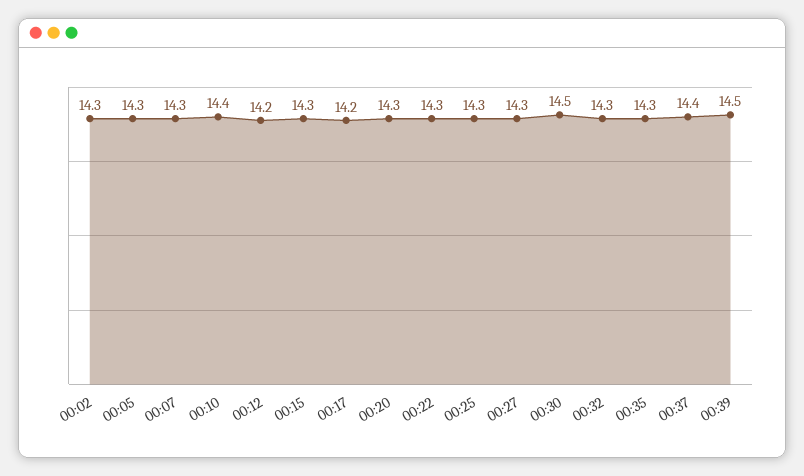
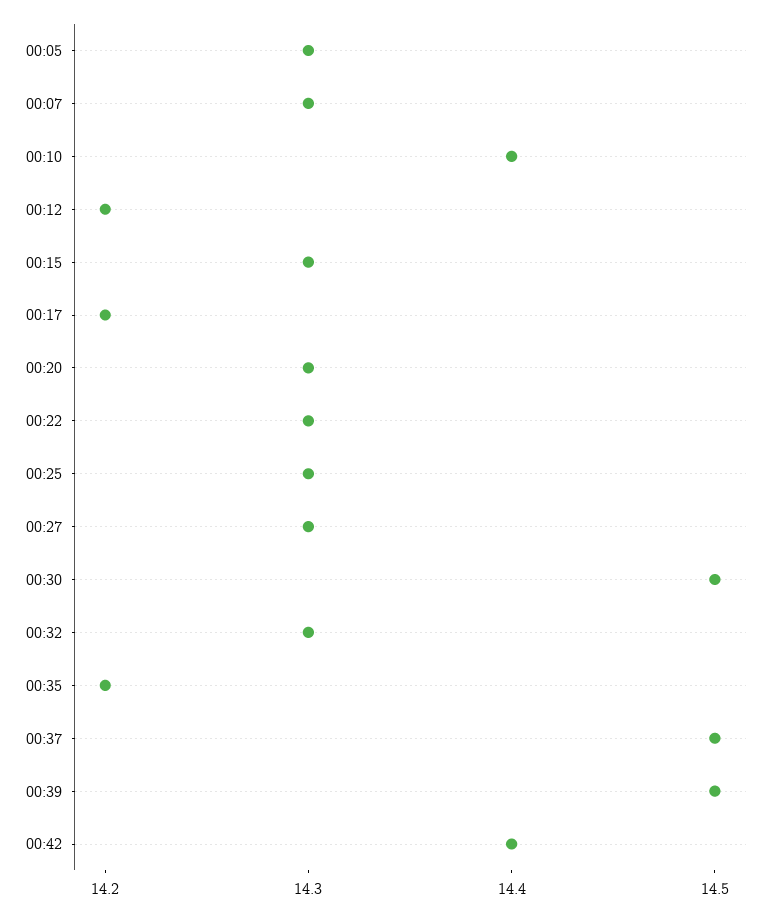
00:02: 14.3 -> none
00:35: 14.3 -> 14.2
00:37: 14.4 -> 14.5
00:42: none -> 14.4

